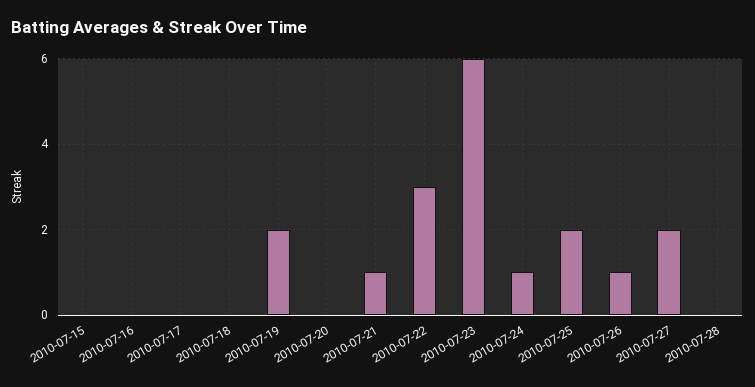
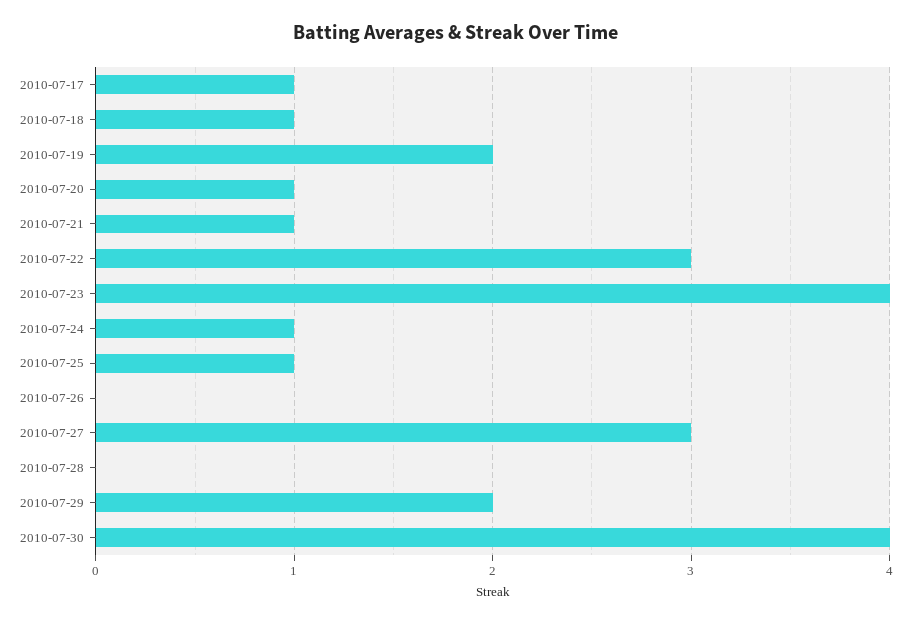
2010-07-15: 0 -> none
2010-07-16: 0 -> none
2010-07-17: 0 -> 1
2010-07-18: 0 -> 1
2010-07-20: 0 -> 1
2010-07-23: 6 -> 4
2010-07-25: 2 -> 1
2010-07-26: 1 -> 0
2010-07-27: 2 -> 3
2010-07-29: none -> 2
2010-07-30: none -> 4

